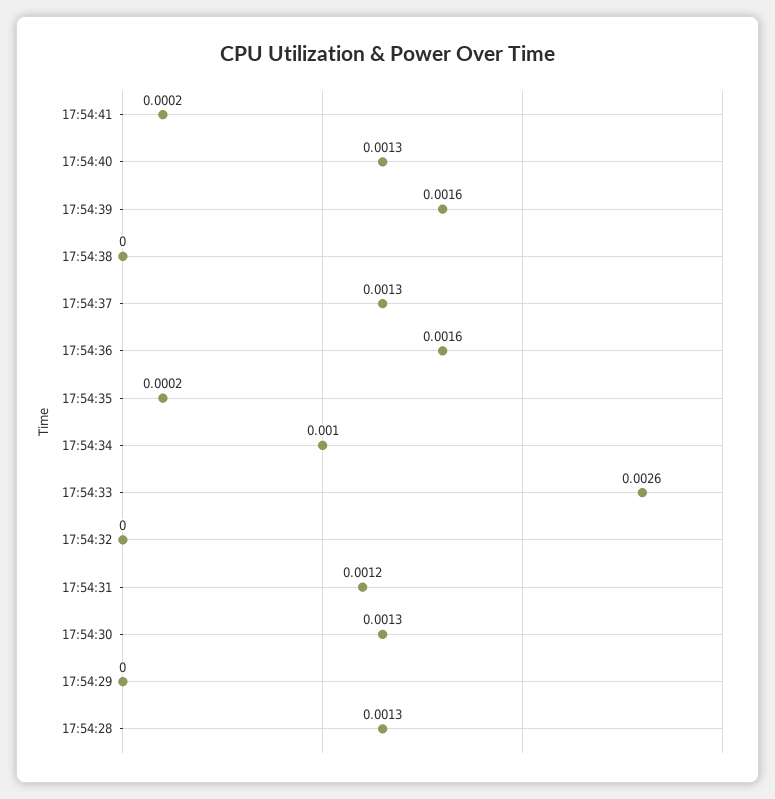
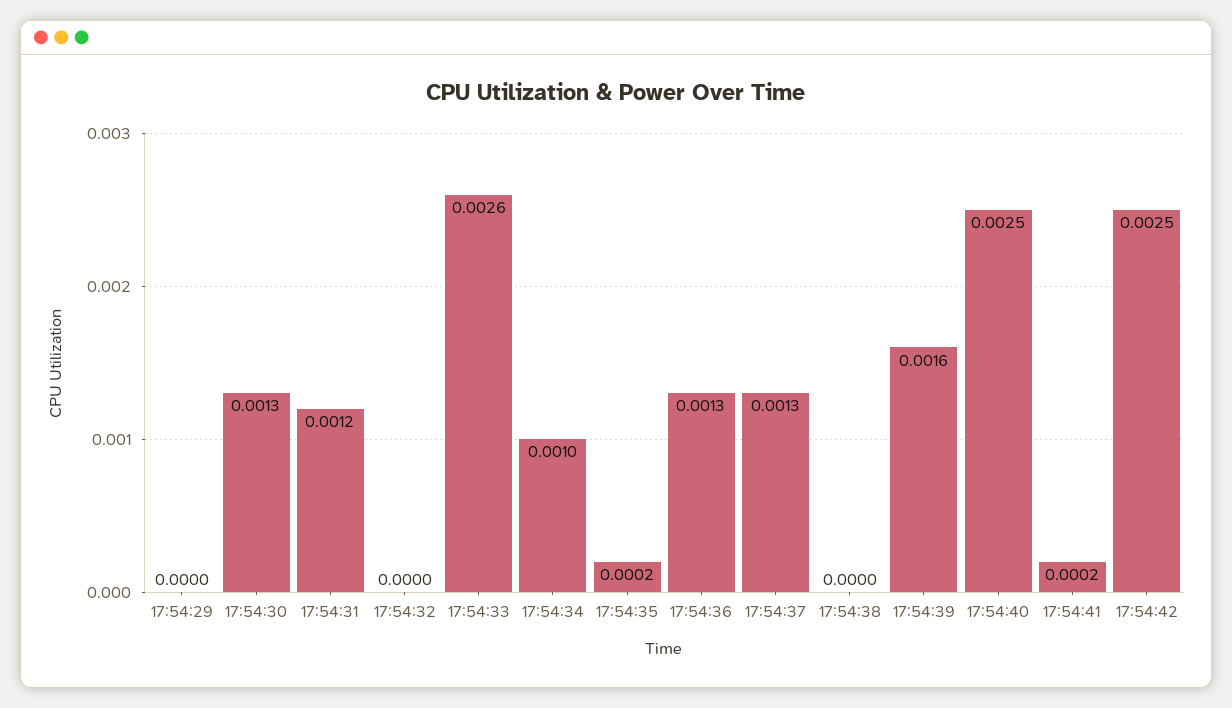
17:54:40: 0.0013 -> 0.0025
17:54:36: 0.0016 -> 0.0013
17:54:28: 0.0013 -> none
17:54:42: none -> 0.0025

